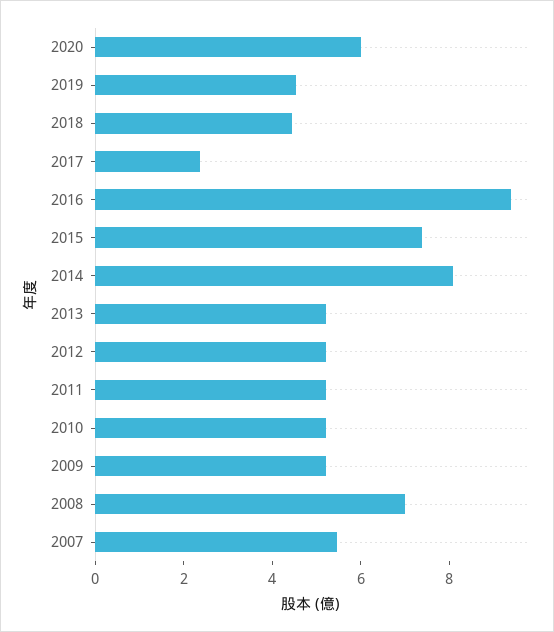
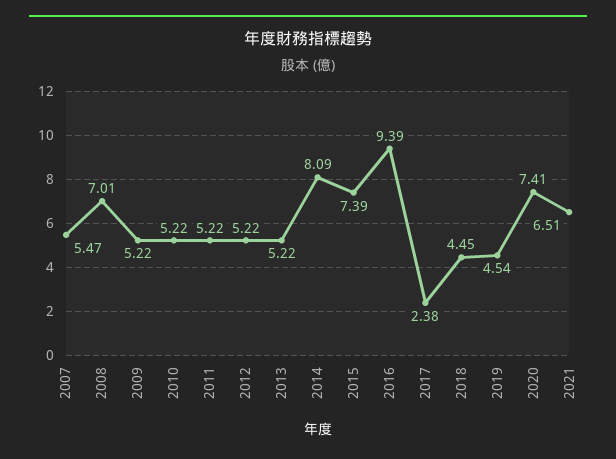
2020: 6 -> 7.41
2021: none -> 6.51

